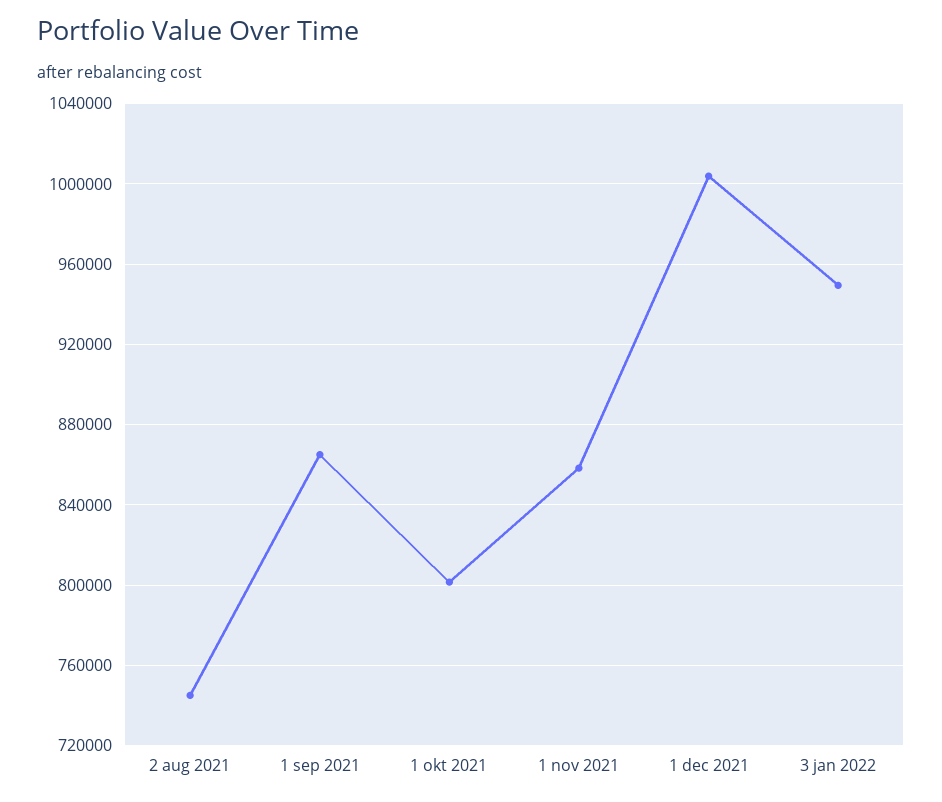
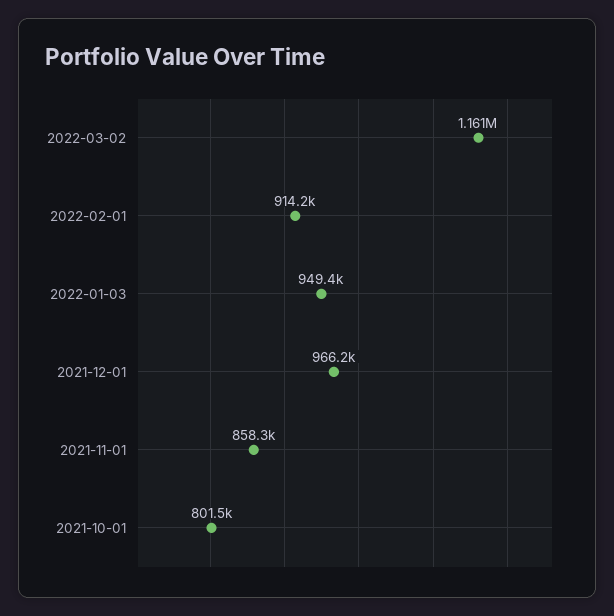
2 aug 2021: 745000 -> none
1 sep 2021: 865000 -> none
1 dec 2021: 1005000 -> 966200
2022-03-02: none -> 1161000
2022-02-01: none -> 914200

